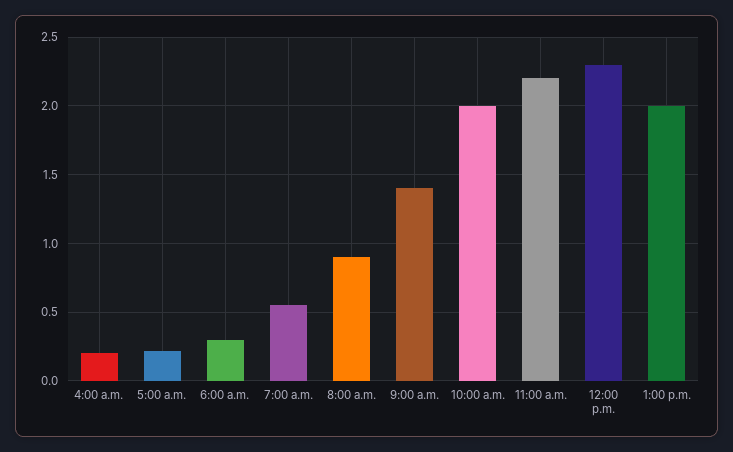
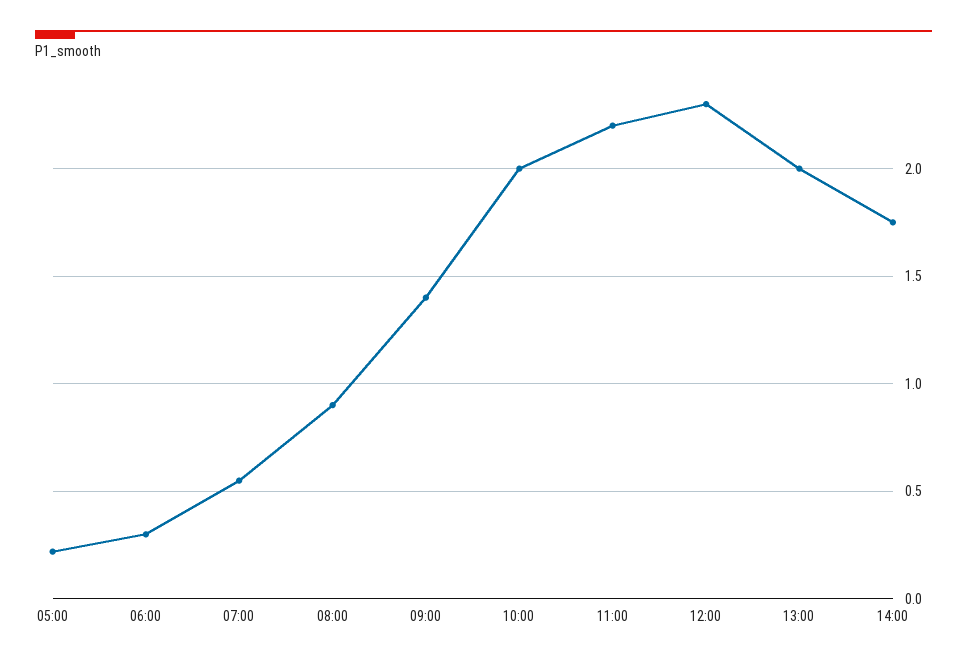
4:00 a.m.: 0.2 -> none
14:00: none -> 1.75

